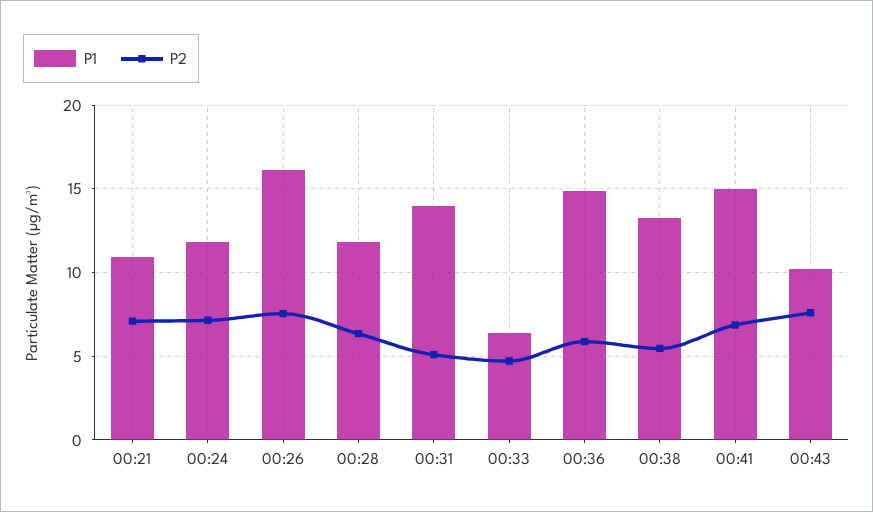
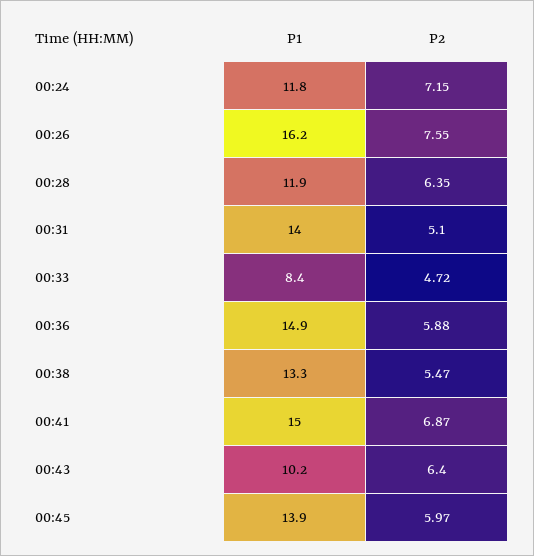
P1, 00:21: 11 -> none
P2, 00:21: 7 -> none
P1, 00:33: 6.5 -> 8.4
P2, 00:43: 7.5 -> 6.4
P1, 00:45: none -> 13.9
P2, 00:45: none -> 5.97

